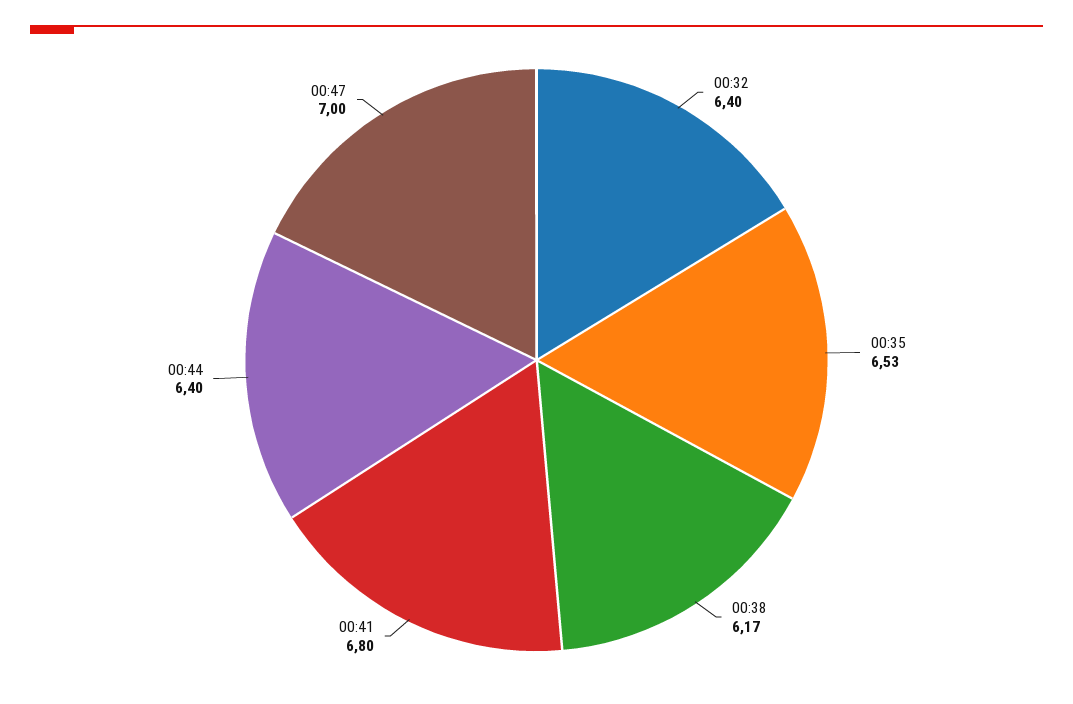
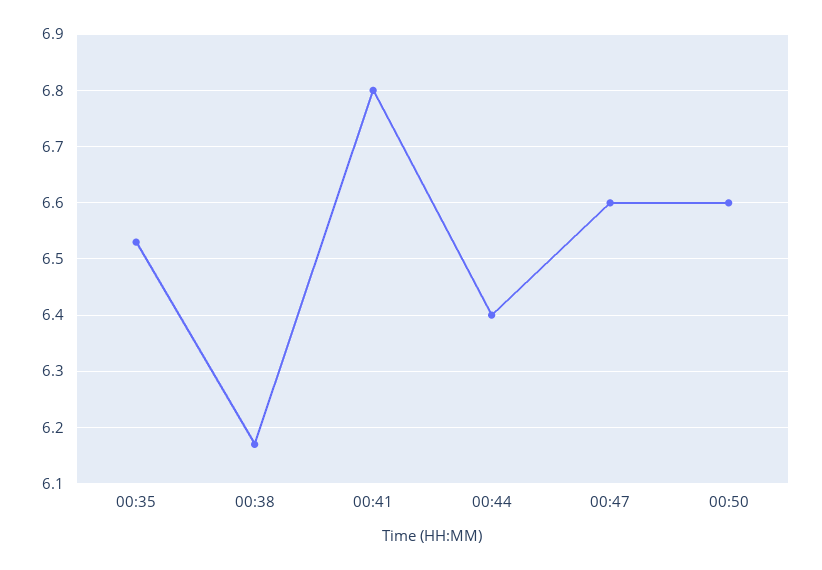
00:32: 6.4 -> none
00:47: 7 -> 6.6
00:50: none -> 6.6

